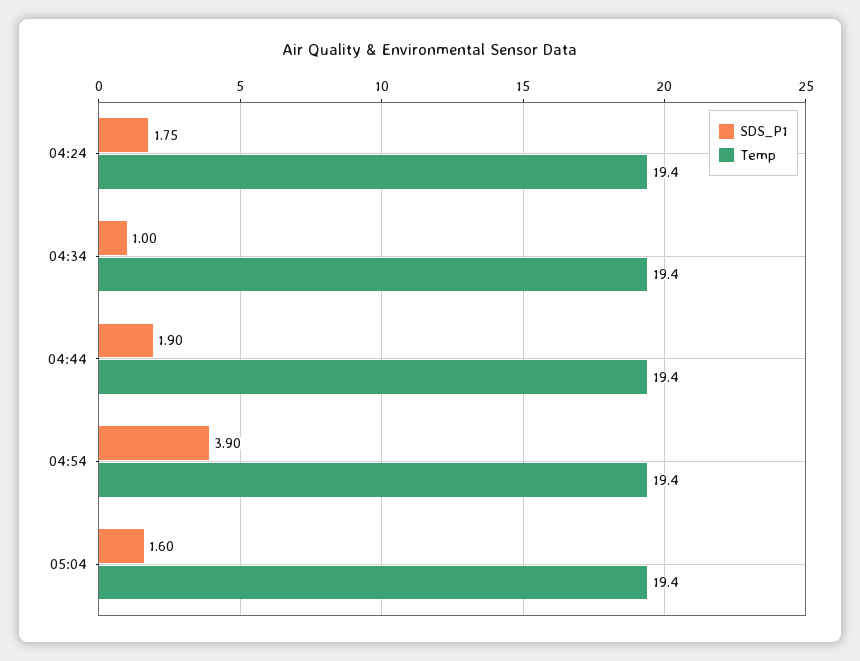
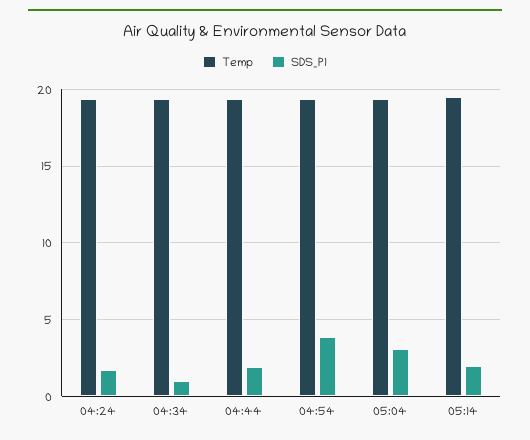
SDS_P1, 05:04: 1.6 -> 3
Temp, 05:14: none -> 19.5
SDS_P1, 05:14: none -> 2

